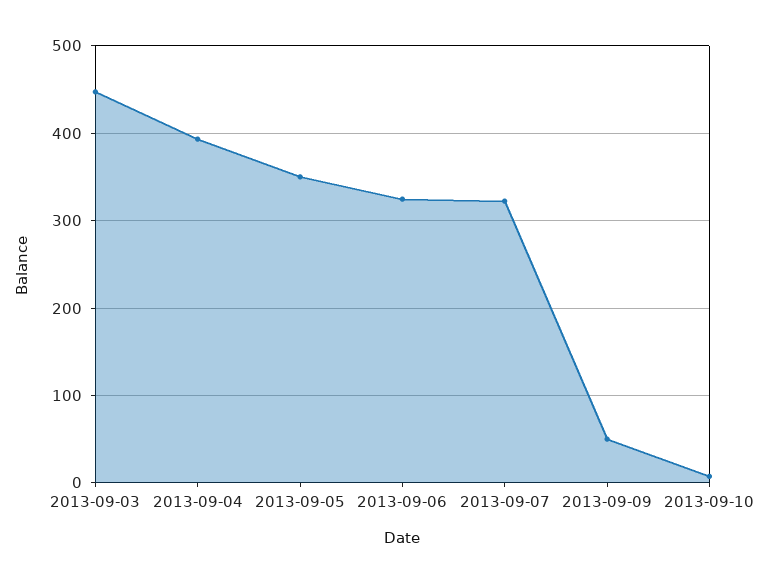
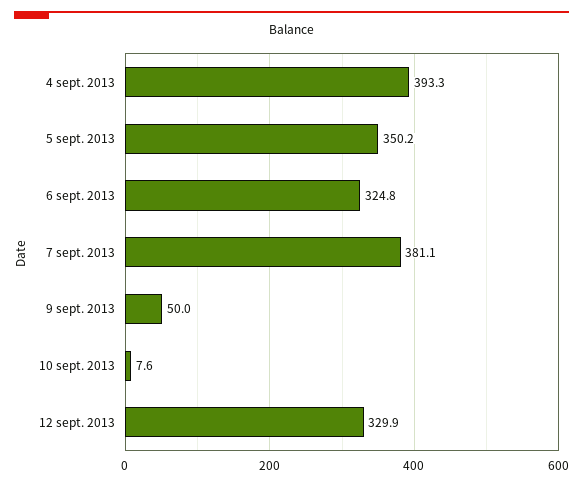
2013-09-03: 450 -> none
2013-09-07: 320 -> 381.1
12 sept. 2013: none -> 329.9

